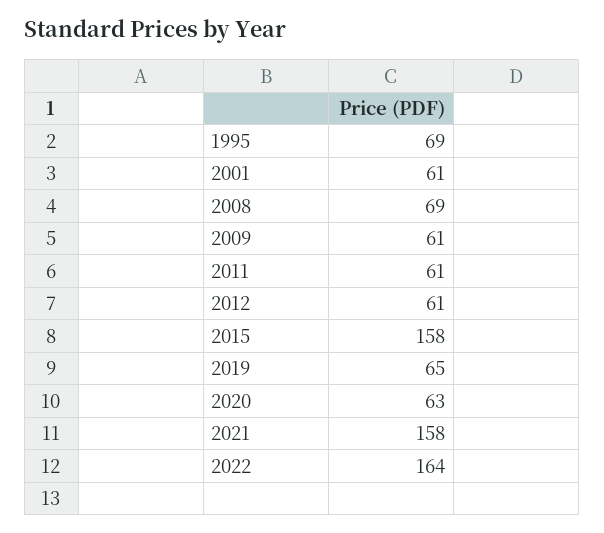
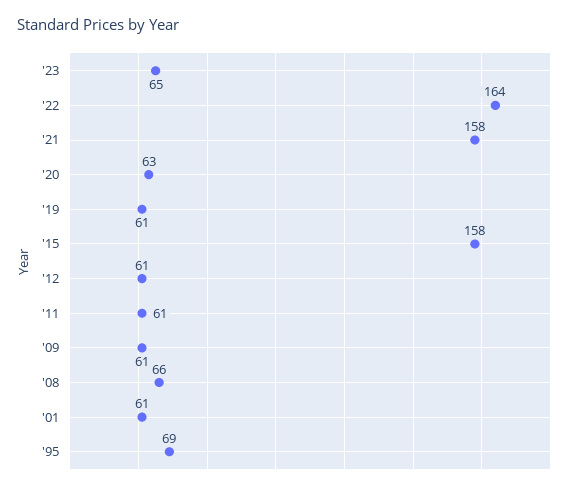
2008: 69 -> 66
2019: 65 -> 61
'23: none -> 65

